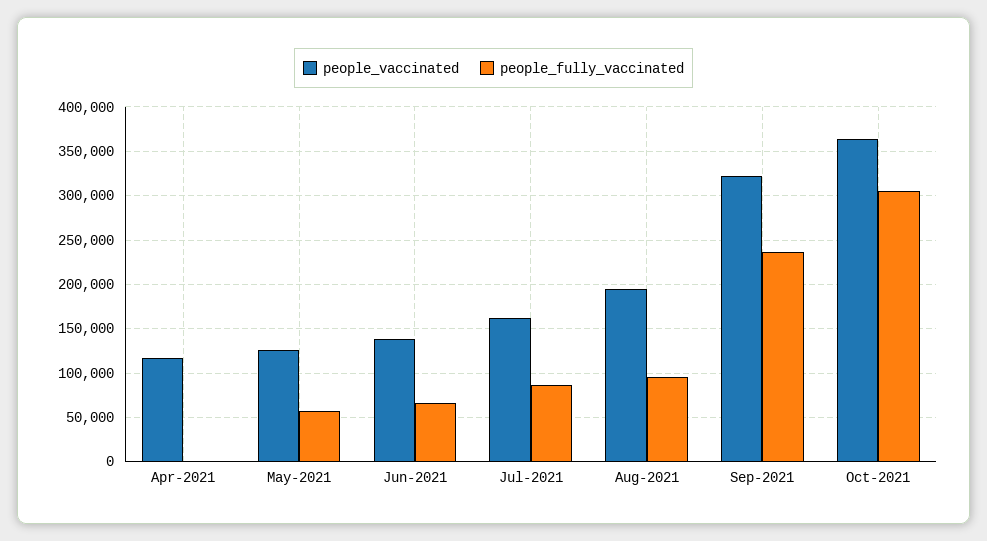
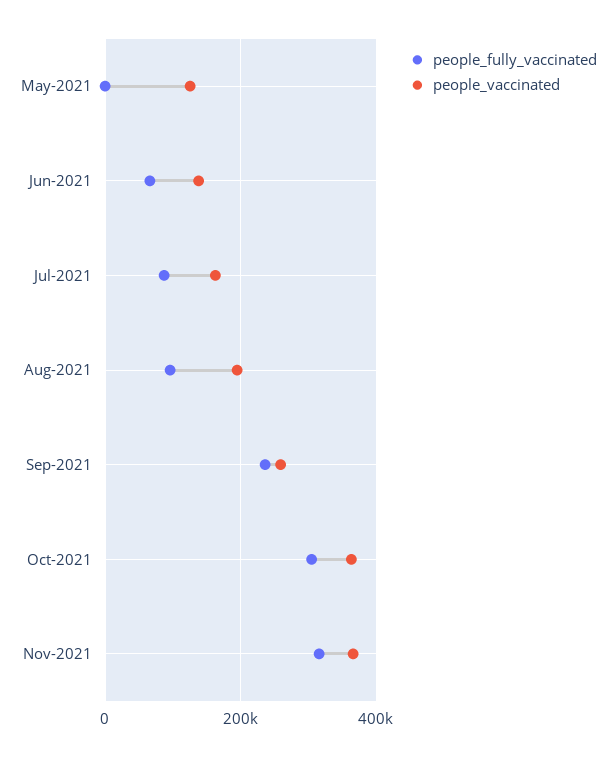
people_vaccinated, Apr-2021: 120000 -> none
people_fully_vaccinated, Apr-2021: 0 -> none
people_fully_vaccinated, May-2021: 60000 -> 0
people_vaccinated, Sep-2021: 320000 -> 260000
people_fully_vaccinated, Nov-2021: none -> 320000
people_vaccinated, Nov-2021: none -> 360000

